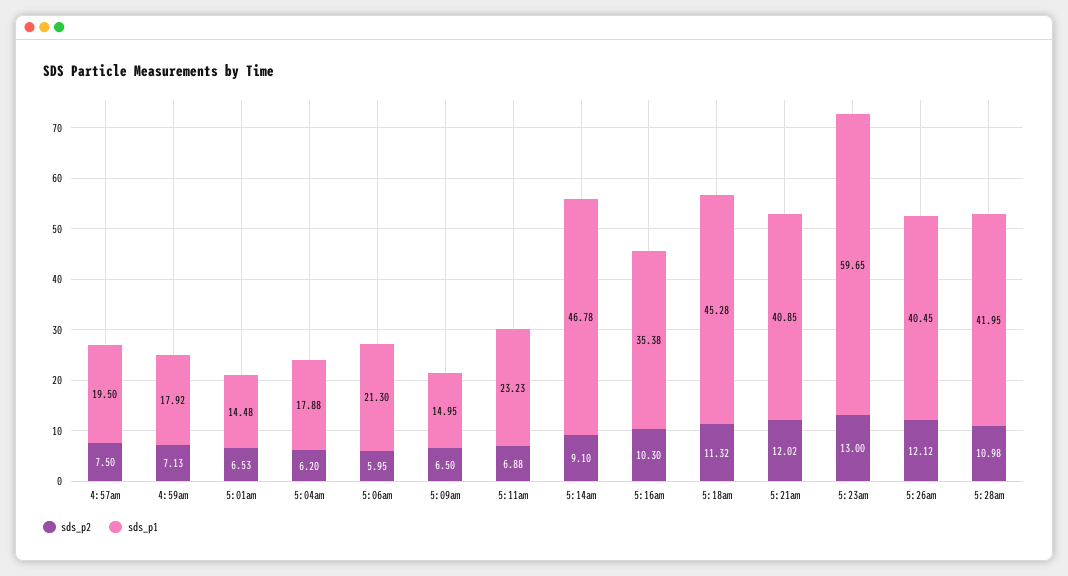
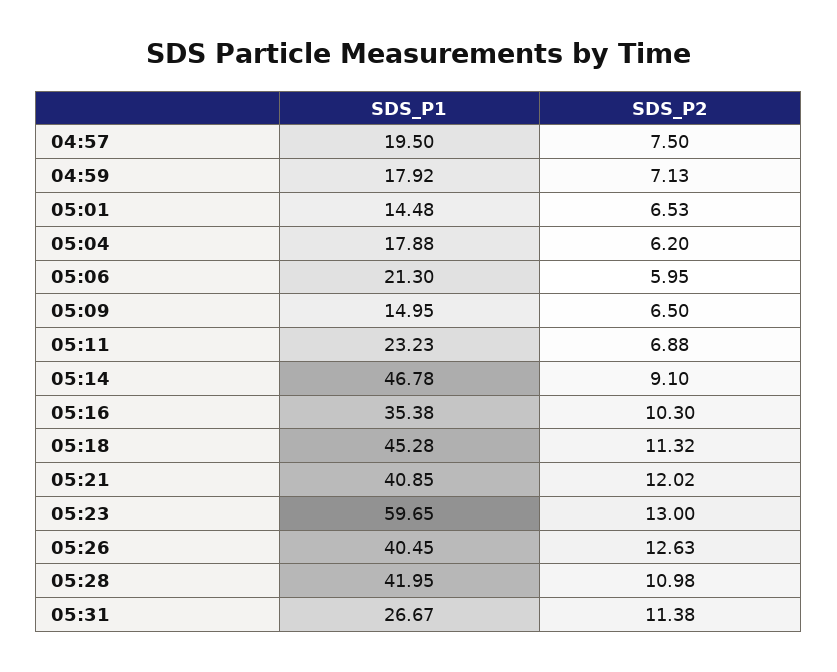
sds_p2, 5:26am: 12.12 -> 12.63
sds_p1, 05:31: none -> 26.67
sds_p2, 05:31: none -> 11.38

